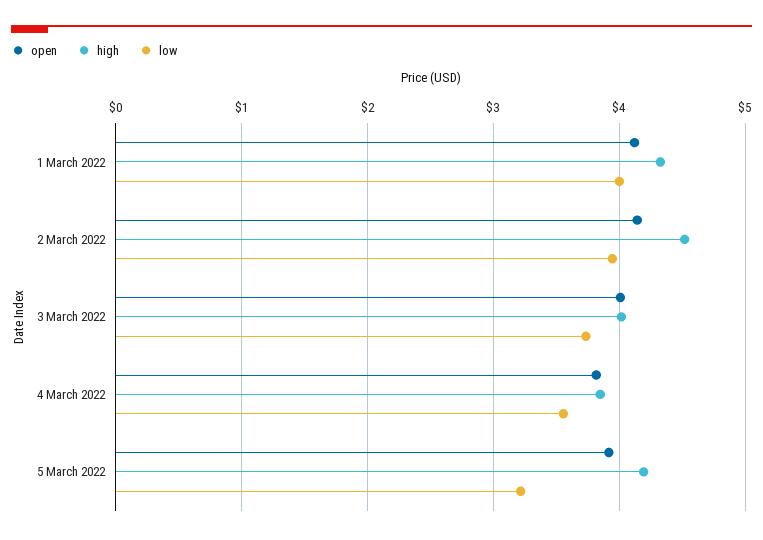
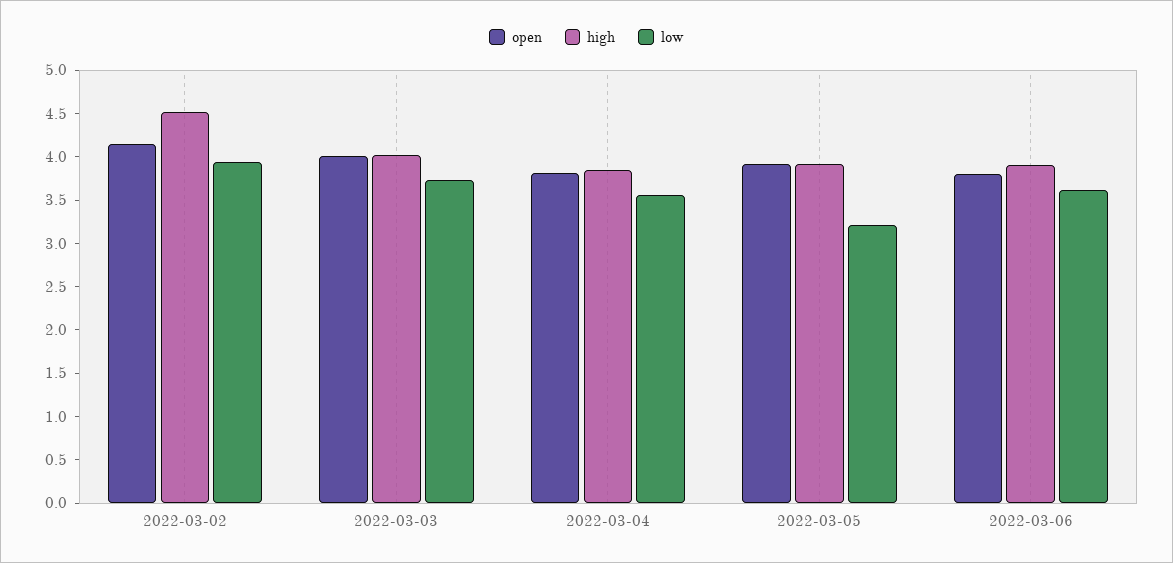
open, 1 March 2022: 4.1 -> none
high, 1 March 2022: 4.3 -> none
low, 1 March 2022: 4 -> none
high, 5 March 2022: 4.2 -> 3.9
open, 2022-03-06: none -> 3.8
high, 2022-03-06: none -> 3.9
low, 2022-03-06: none -> 3.6

